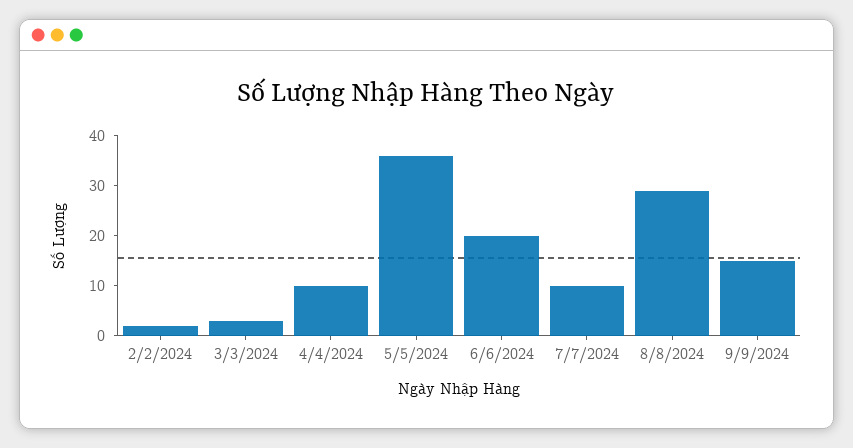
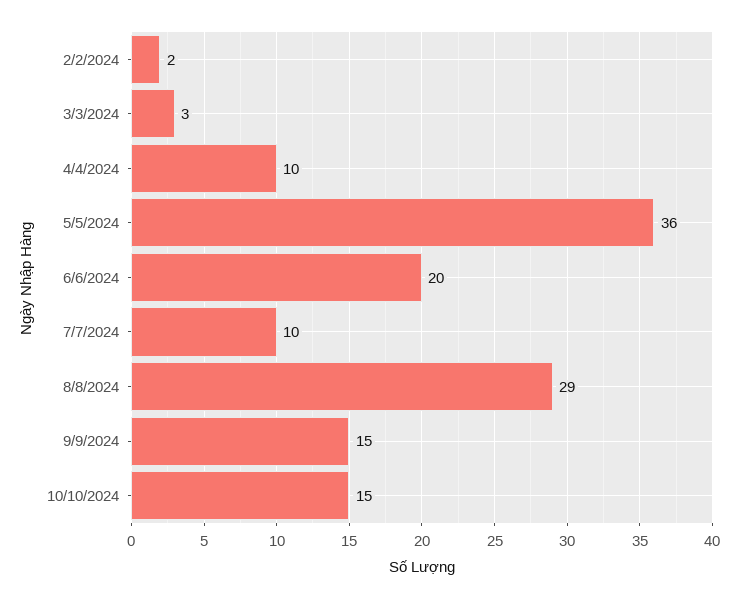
10/10/2024: none -> 15

